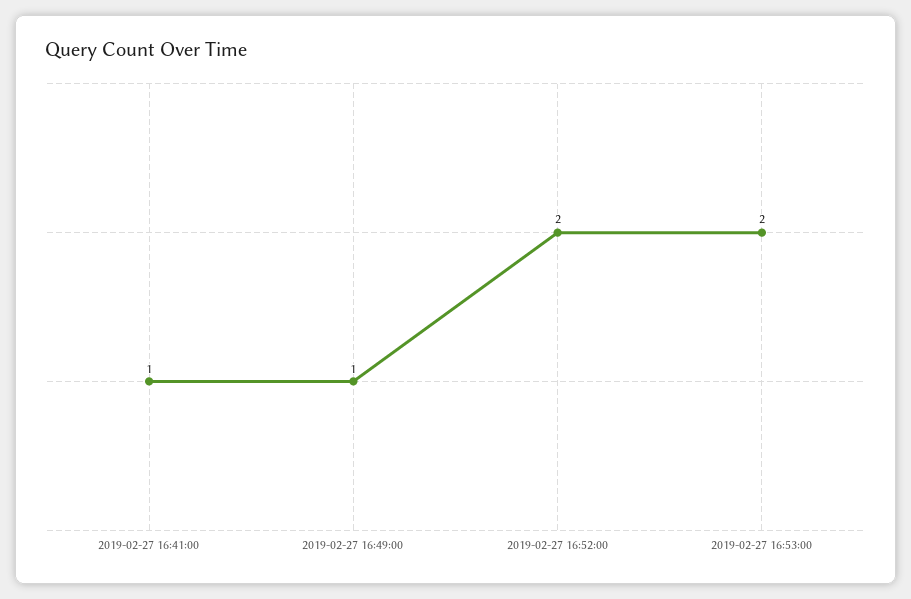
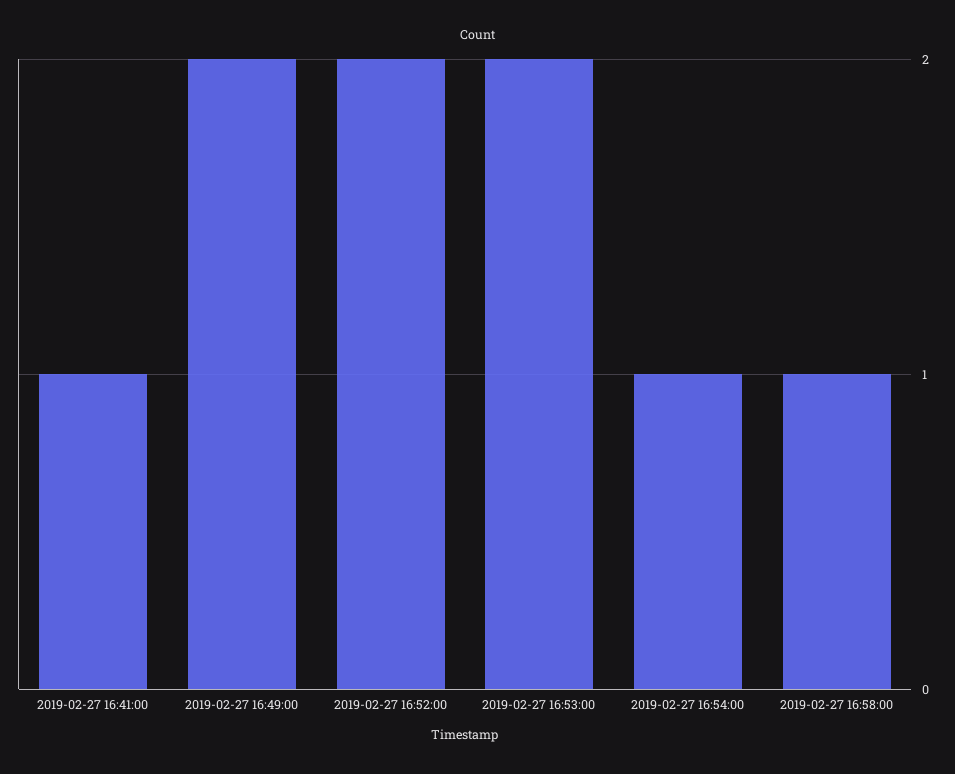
2019-02-27 16:49:00: 1 -> 2
2019-02-27 16:54:00: none -> 1
2019-02-27 16:58:00: none -> 1

